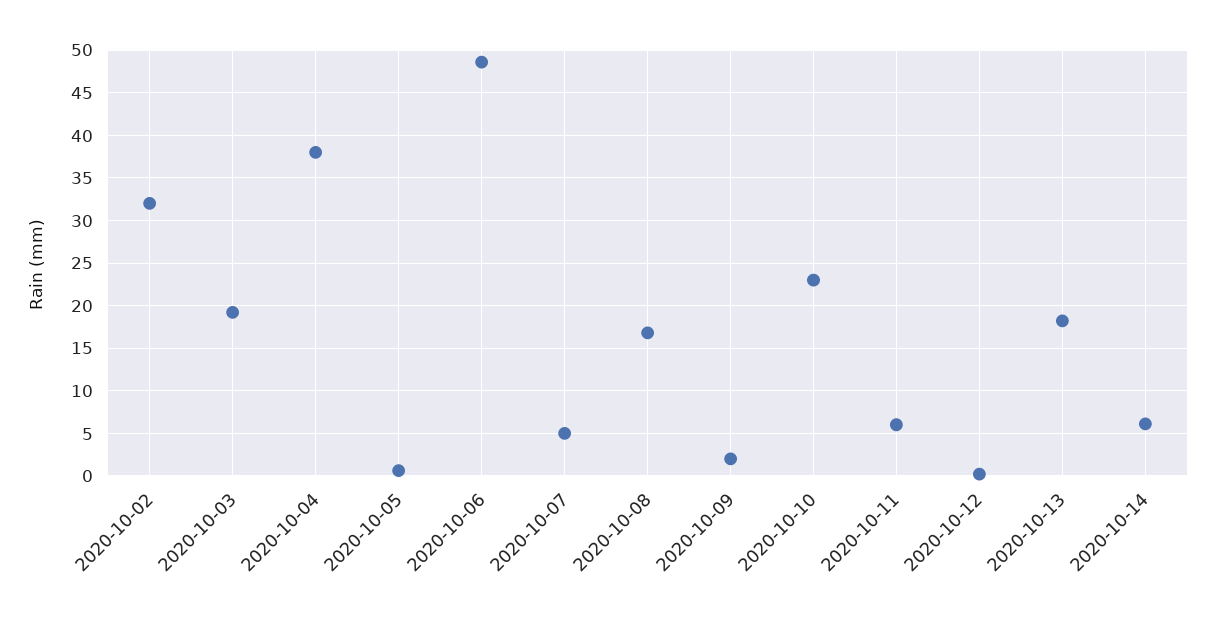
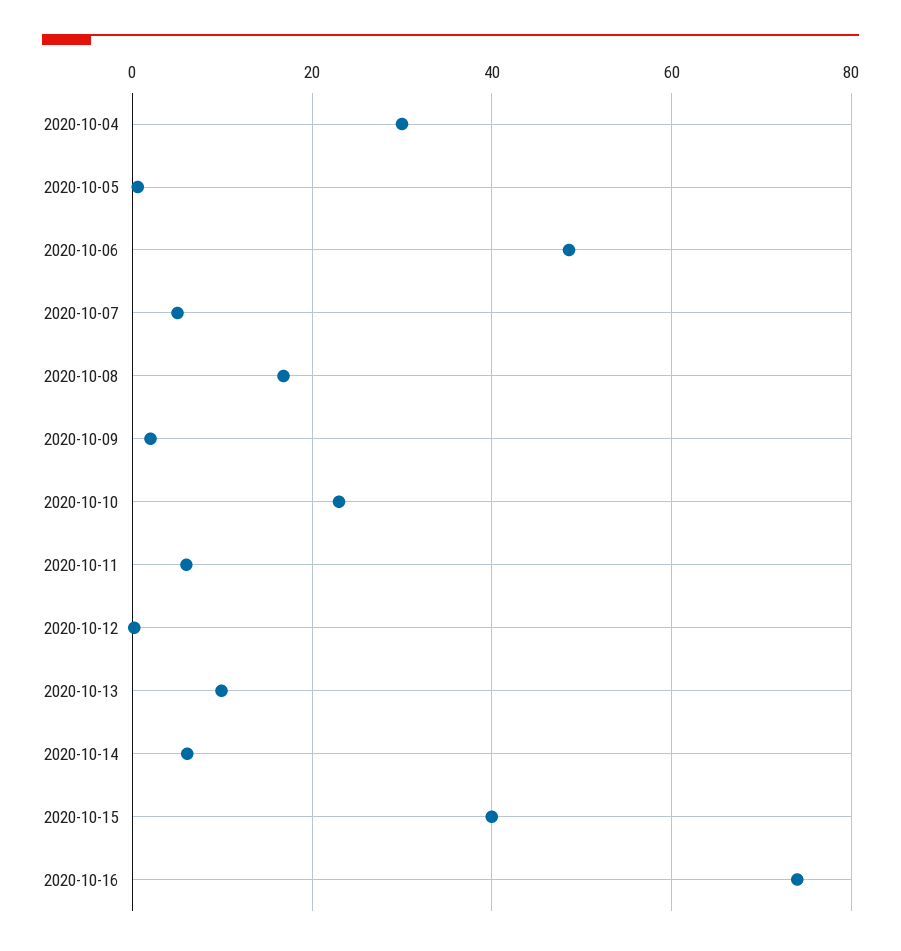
2020-10-02: 32 -> none
2020-10-03: 19 -> none
2020-10-04: 38 -> 30
2020-10-13: 18 -> 10
2020-10-15: none -> 40
2020-10-16: none -> 74

